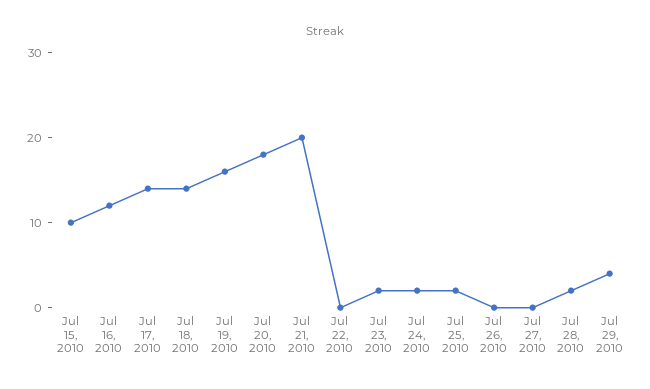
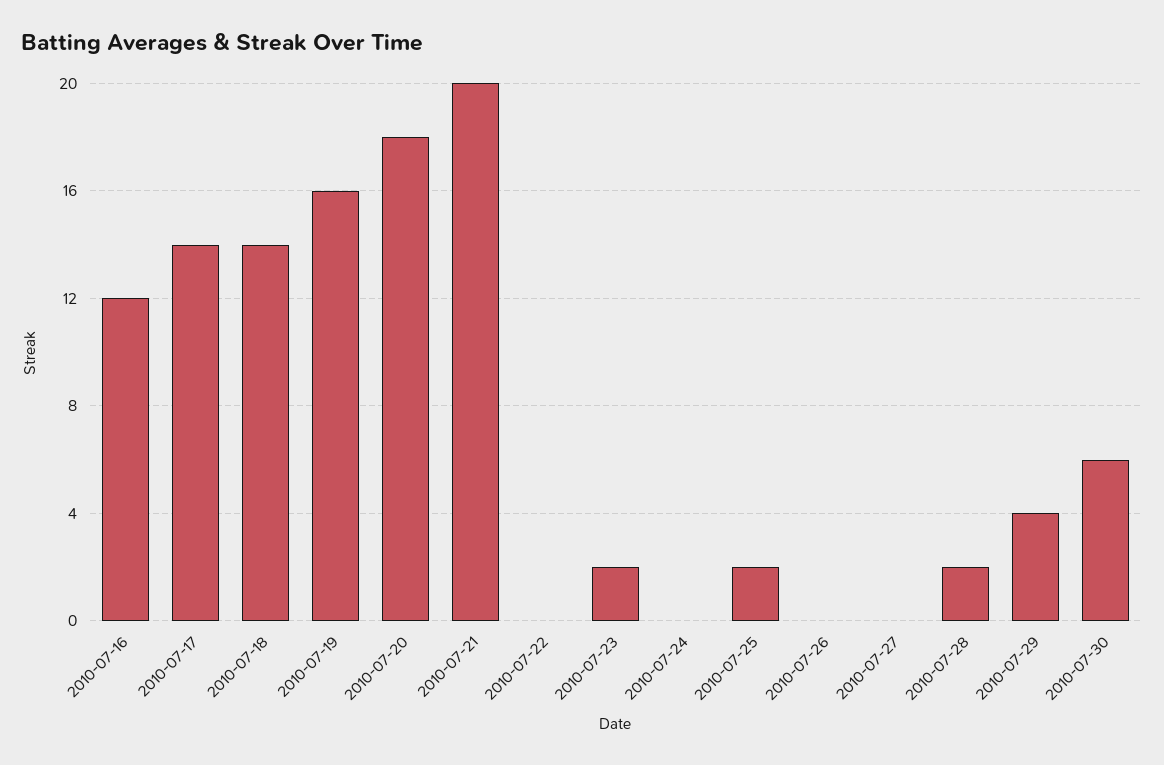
Jul 15, 2010: 10 -> none
Jul 24, 2010: 2 -> 0
2010-07-30: none -> 6

